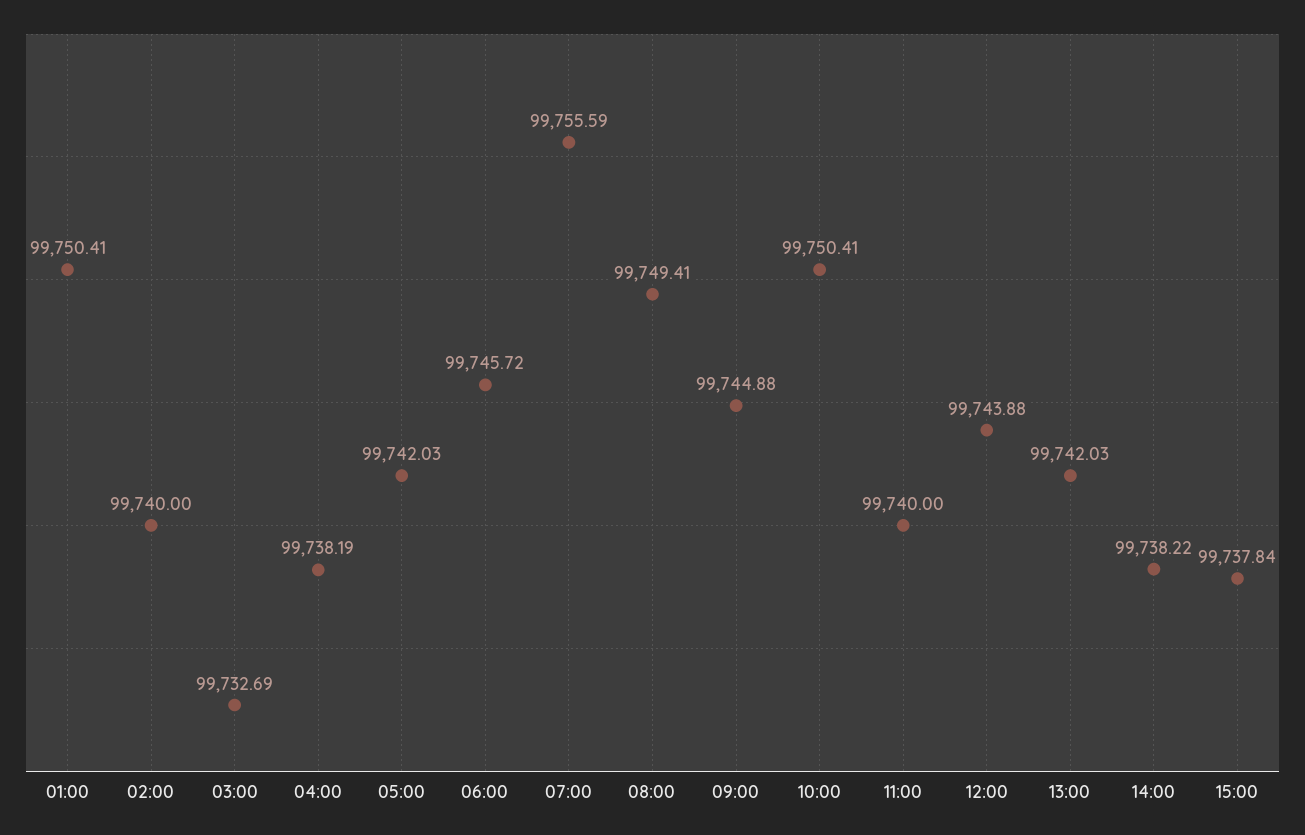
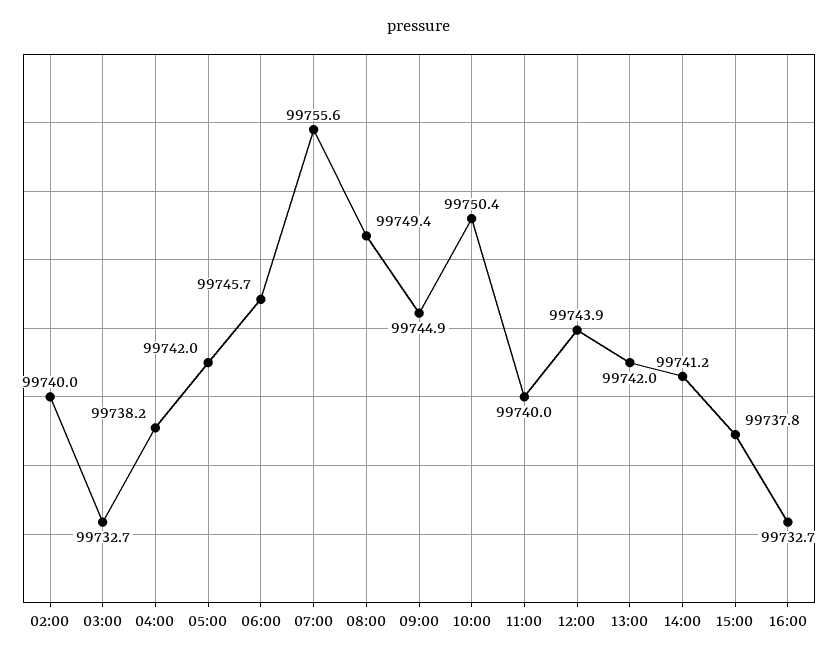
01:00: 99750.41 -> none
14:00: 99738.22 -> 99741.2
16:00: none -> 99732.7

